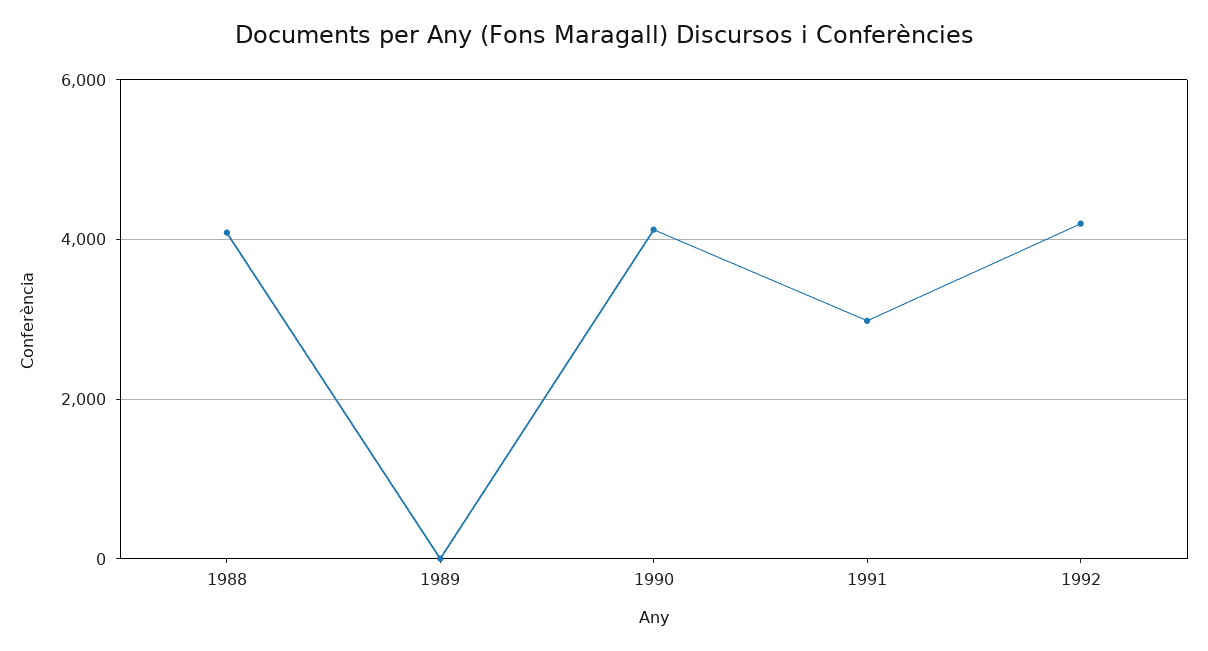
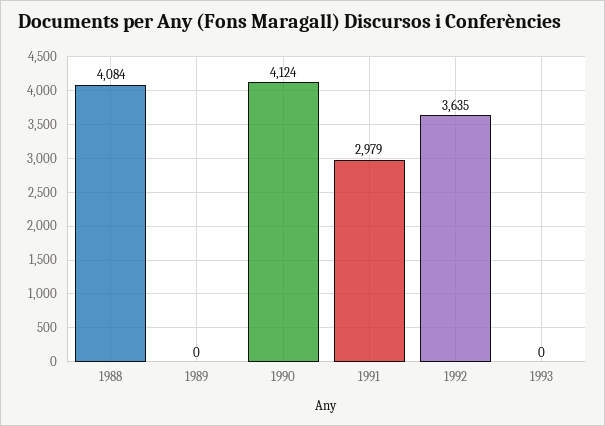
1992: 4200 -> 3635
1993: none -> 0

